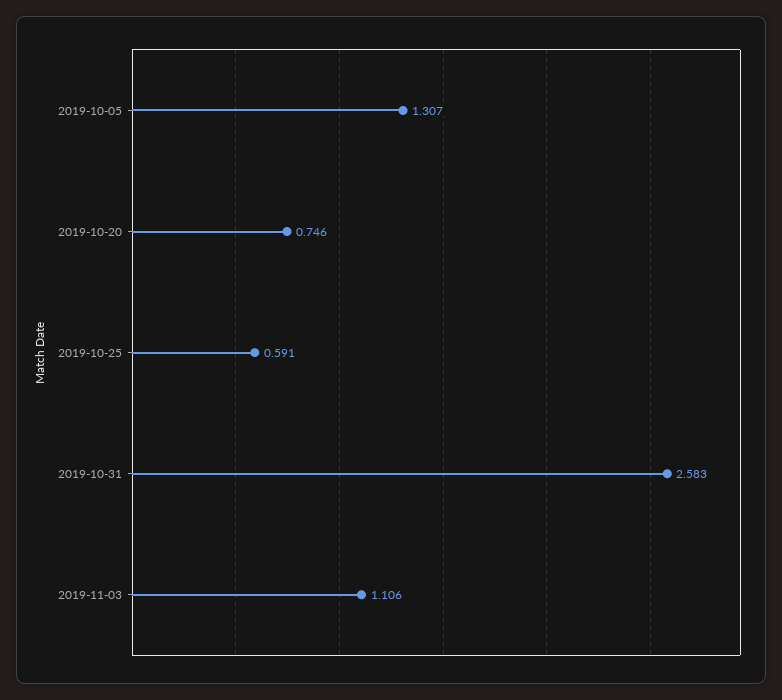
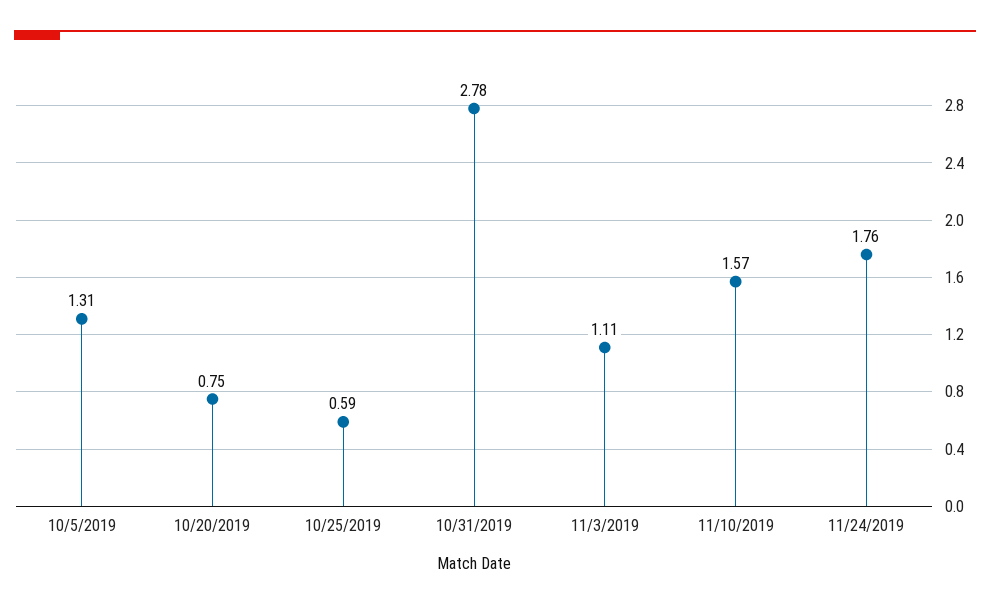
2019-10-31: 2.583 -> 2.78
11/10/2019: none -> 1.57
11/24/2019: none -> 1.76

